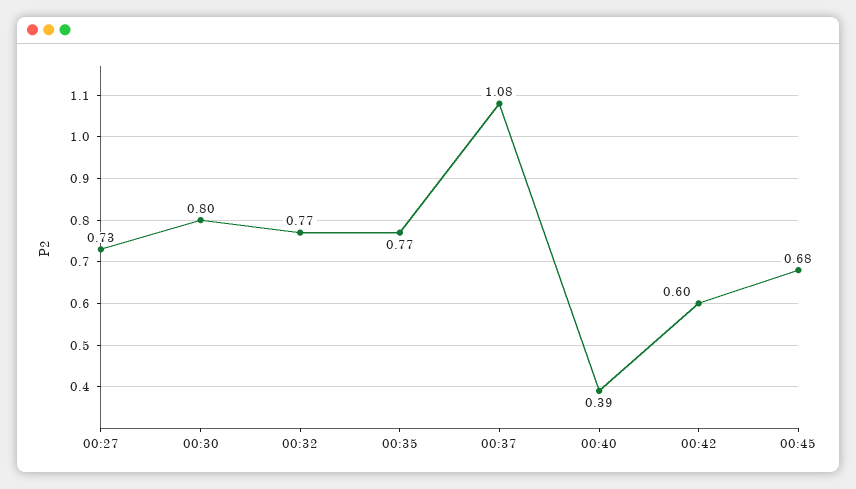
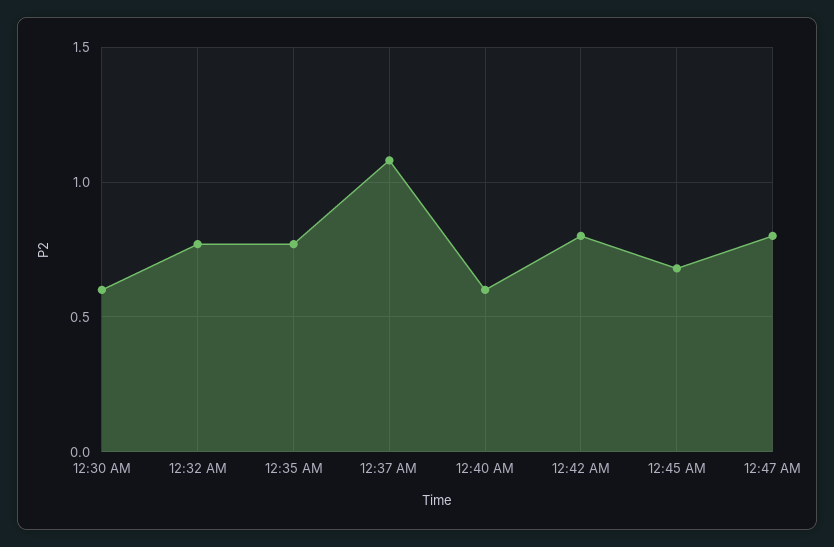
00:27: 0.73 -> none
00:30: 0.8 -> 0.6
00:40: 0.39 -> 0.6
00:42: 0.6 -> 0.8
12:47 AM: none -> 0.8

